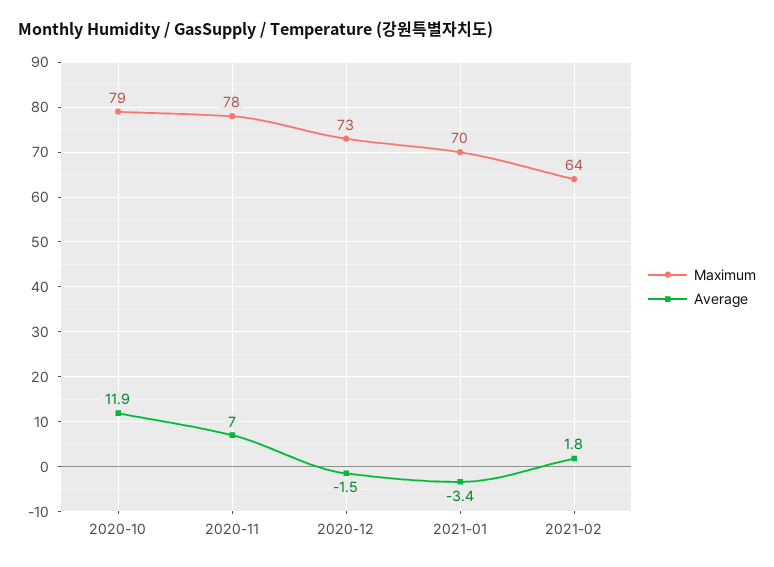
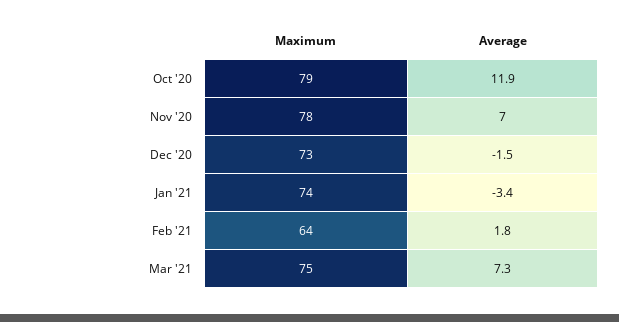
Maximum, 2021-01: 70 -> 74
Maximum, Mar '21: none -> 75
Average, Mar '21: none -> 7.3

